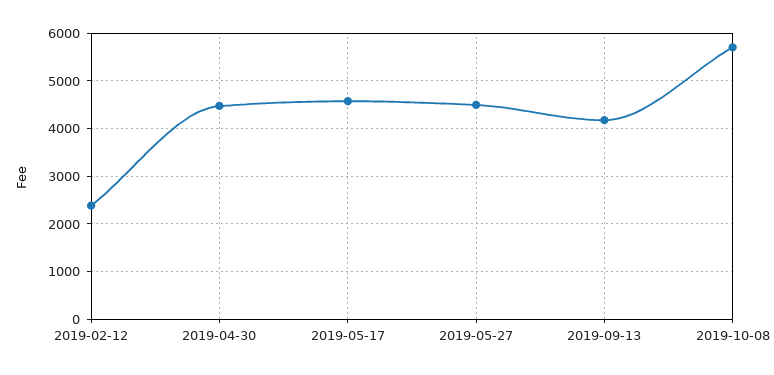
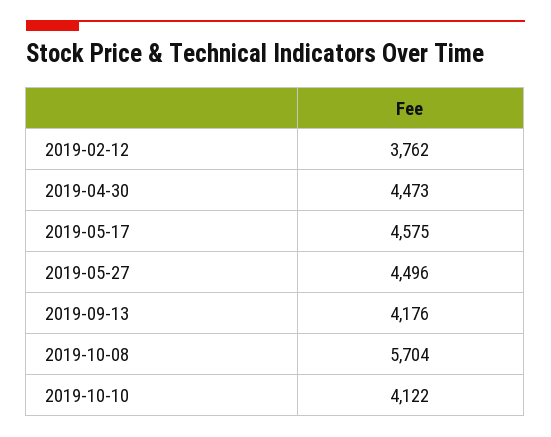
2019-02-12: 2400 -> 3762
2019-10-10: none -> 4122

